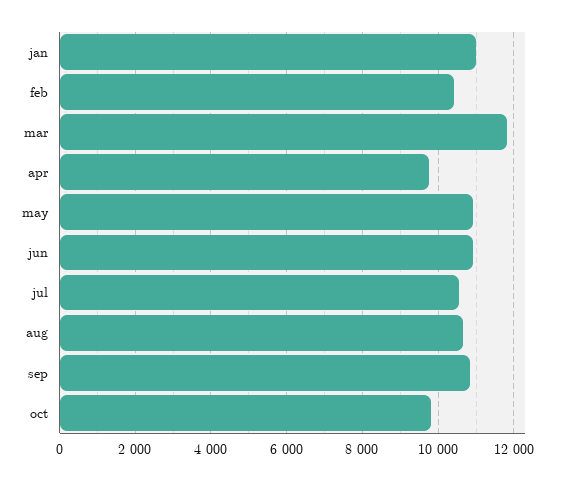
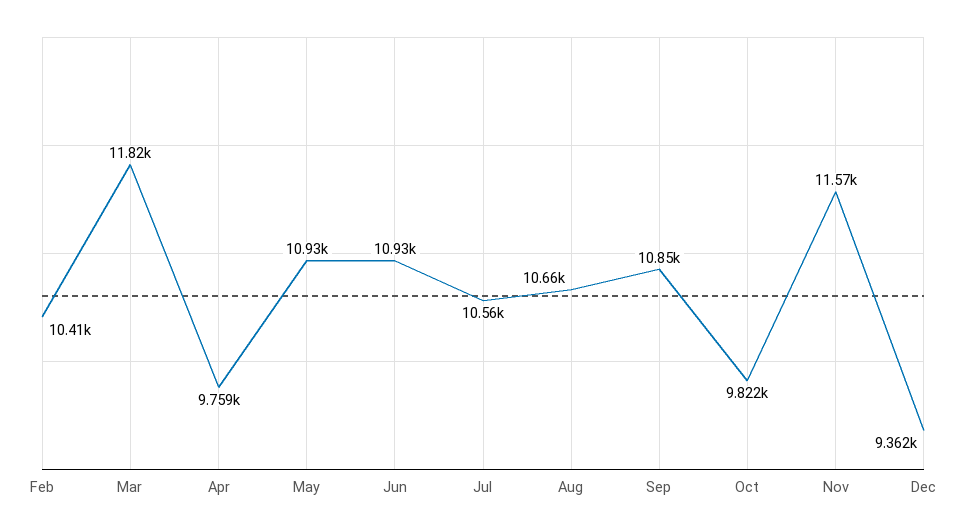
jan: 11000 -> none
Nov: none -> 11570
Dec: none -> 9362

